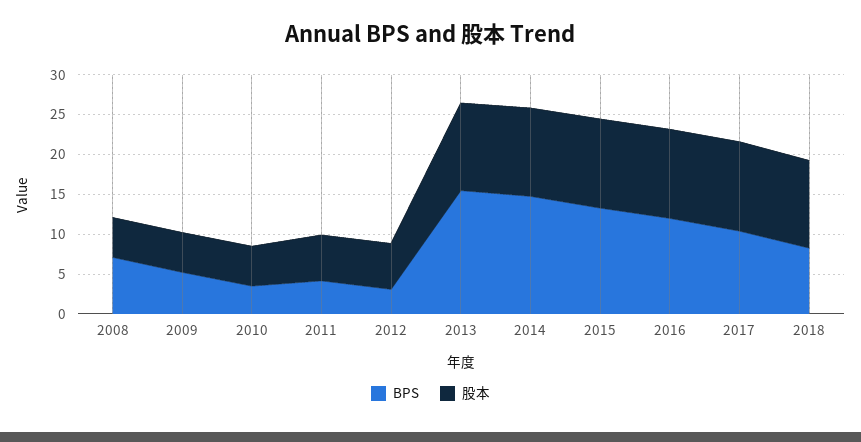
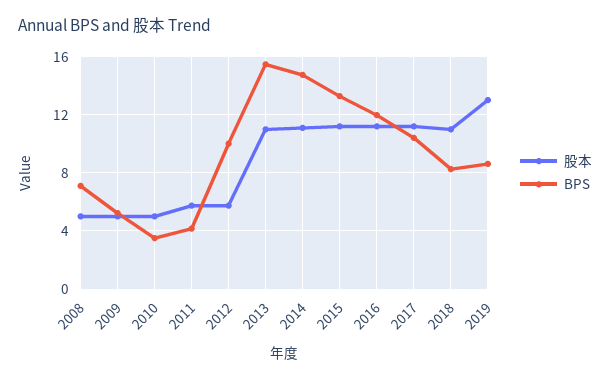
BPS, 2012: 2.5 -> 10
股本, 2019: none -> 13
BPS, 2019: none -> 8.5

